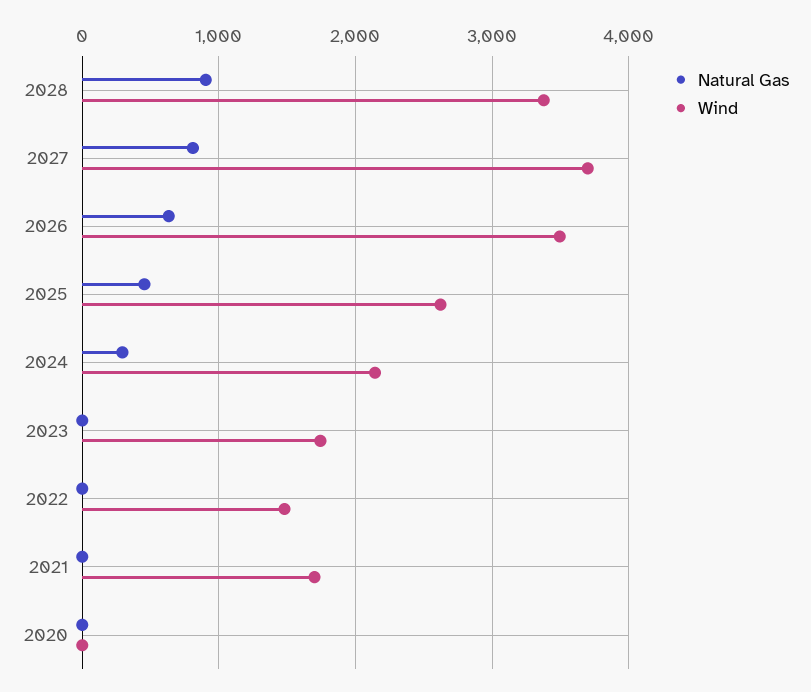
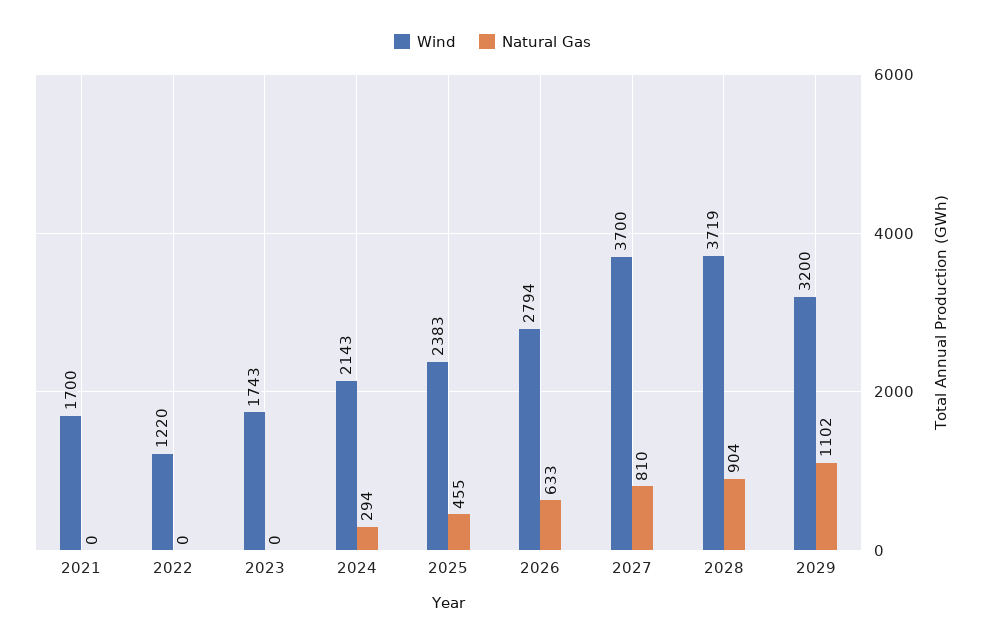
Wind, 2028: 3400 -> 3719
Wind, 2026: 3500 -> 2794
Wind, 2025: 2600 -> 2383
Wind, 2022: 1500 -> 1220
Natural Gas, 2020: 0 -> none
Wind, 2020: 0 -> none
Wind, 2029: none -> 3200
Natural Gas, 2029: none -> 1102

